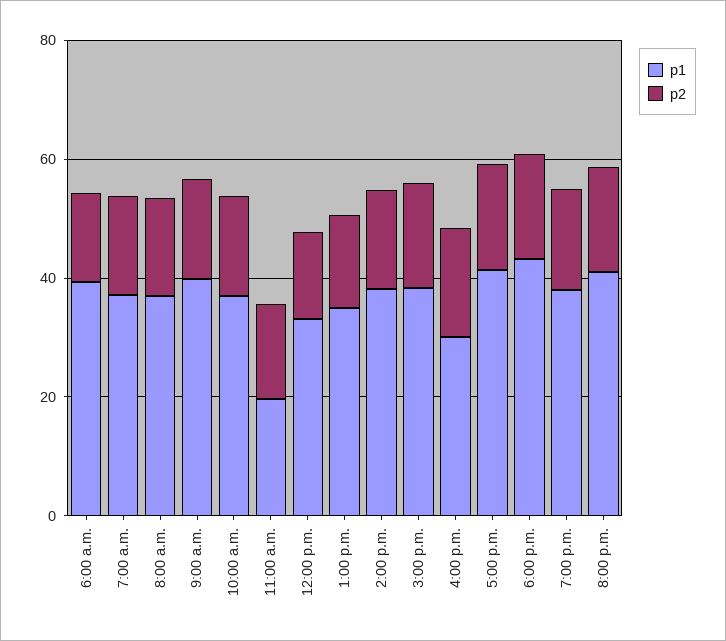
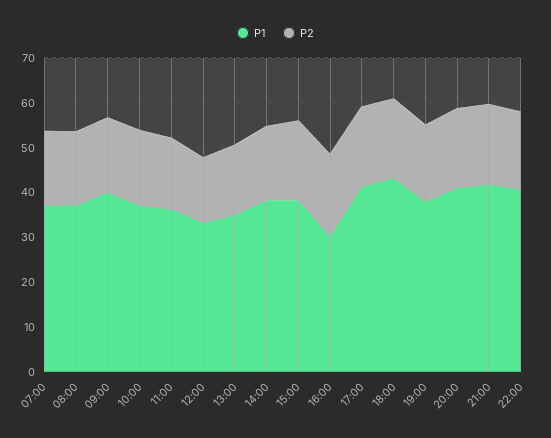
p1, 6:00 a.m.: 40 -> none
p2, 6:00 a.m.: 15 -> none
p1, 11:00 a.m.: 20 -> 36
p1, 21:00: none -> 42
p2, 21:00: none -> 18
p1, 22:00: none -> 40
p2, 22:00: none -> 18

